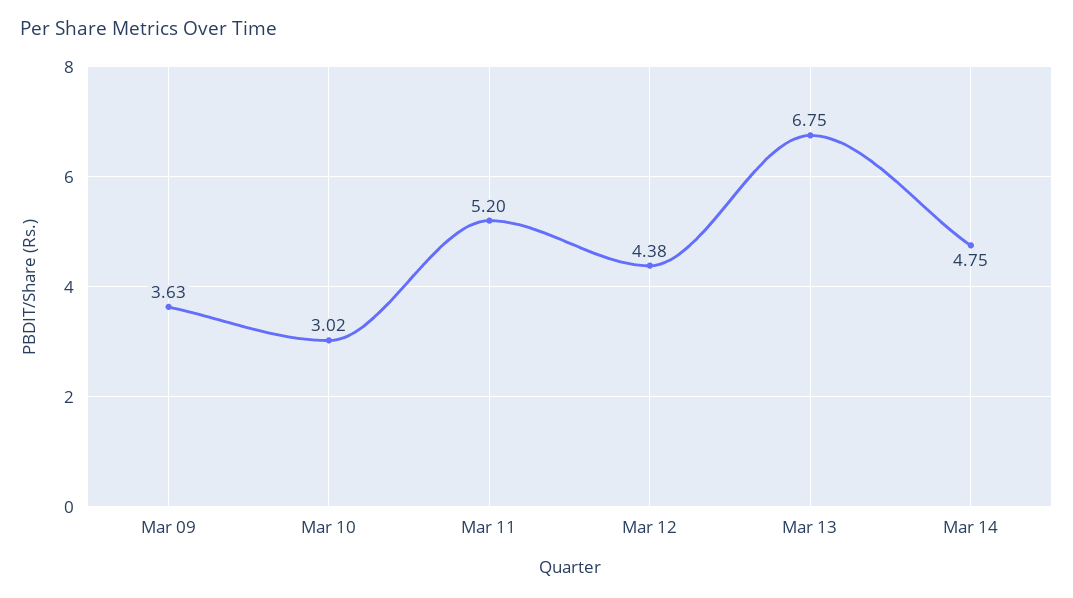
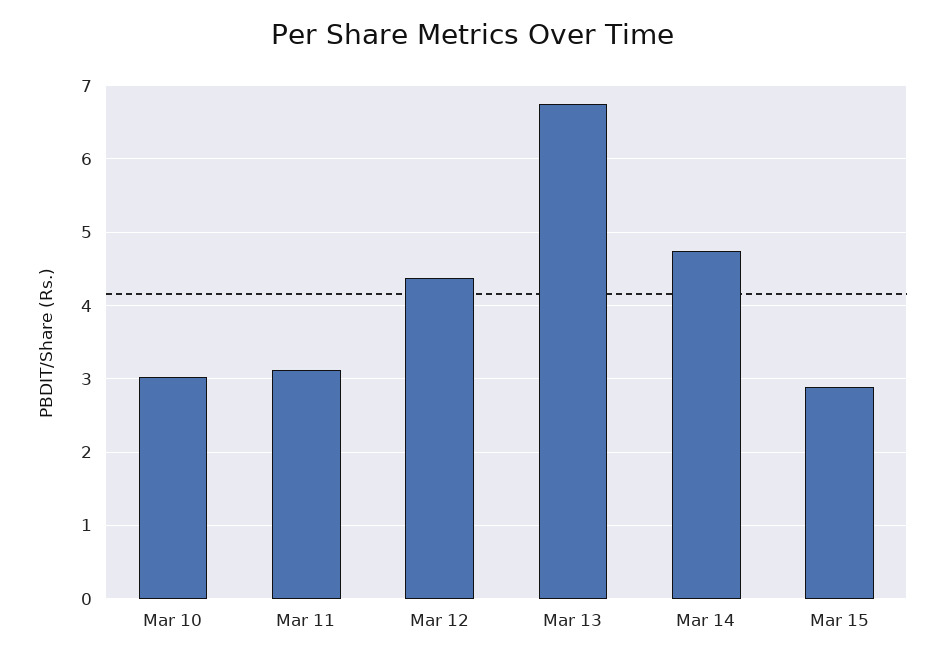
Mar 09: 3.63 -> none
Mar 11: 5.2 -> 3.1
Mar 15: none -> 2.9

